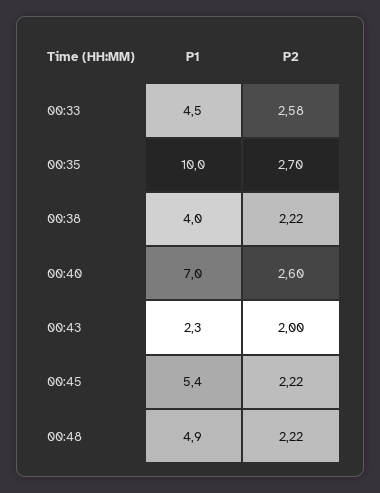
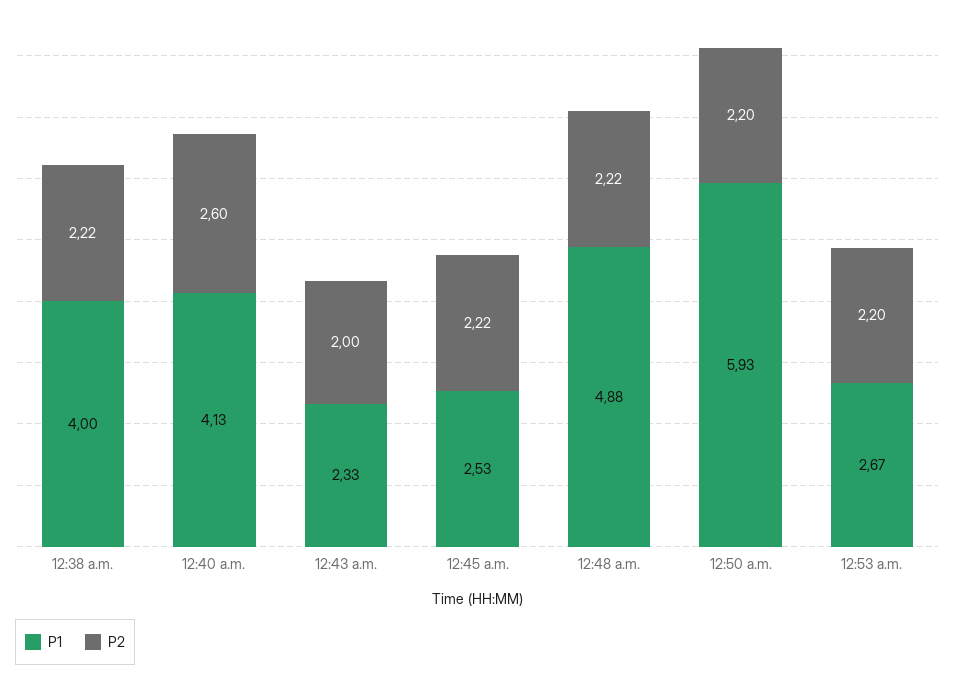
P1, 00:33: 4.5 -> none
P2, 00:33: 2.58 -> none
P1, 00:35: 10 -> none
P2, 00:35: 2.7 -> none
P1, 00:40: 7 -> 4.13
P1, 00:45: 5.4 -> 2.53
P1, 12:50 a.m.: none -> 5.93
P2, 12:50 a.m.: none -> 2.2
P1, 12:53 a.m.: none -> 2.67
P2, 12:53 a.m.: none -> 2.2

